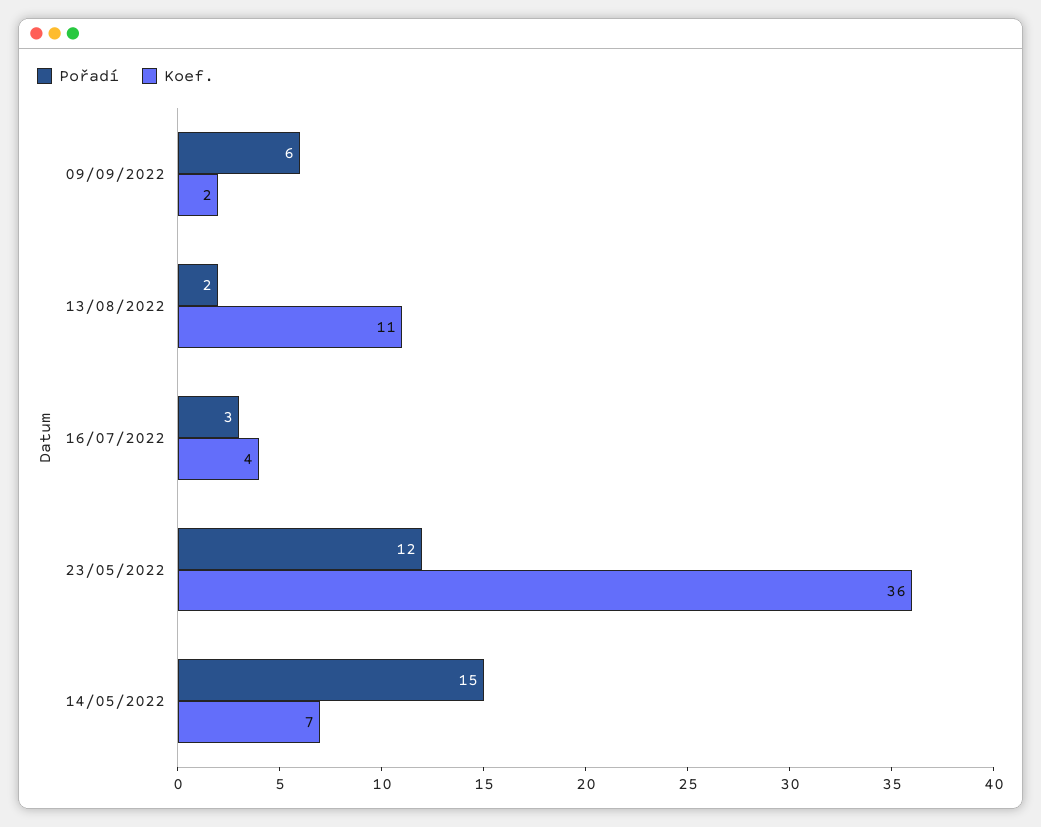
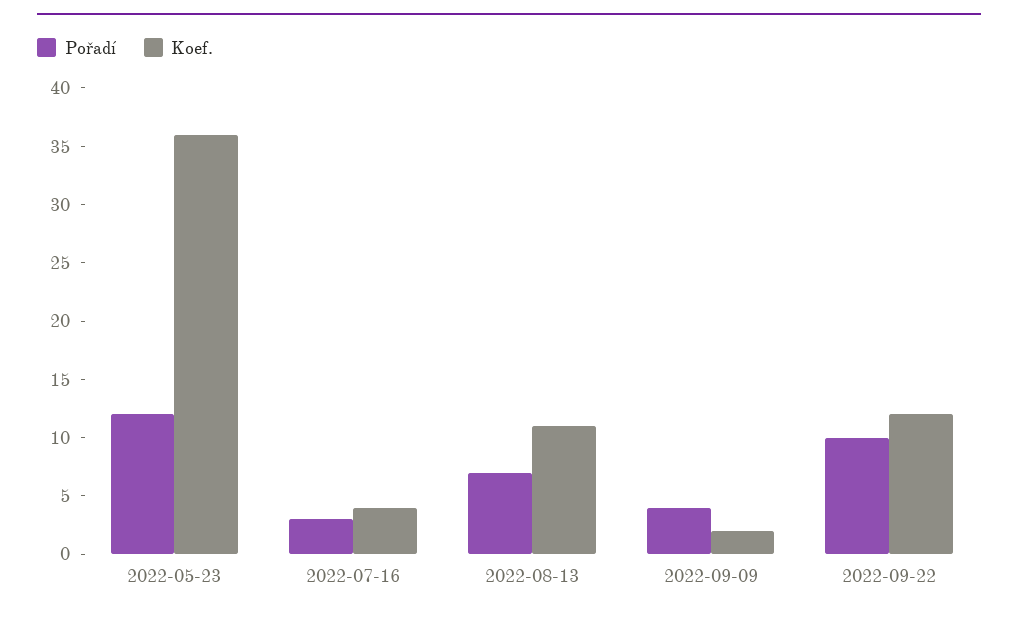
Pořadí, 09/09/2022: 6 -> 4
Pořadí, 13/08/2022: 2 -> 7
Pořadí, 14/05/2022: 15 -> none
Koef., 14/05/2022: 7 -> none
Pořadí, 2022-09-22: none -> 10
Koef., 2022-09-22: none -> 12

